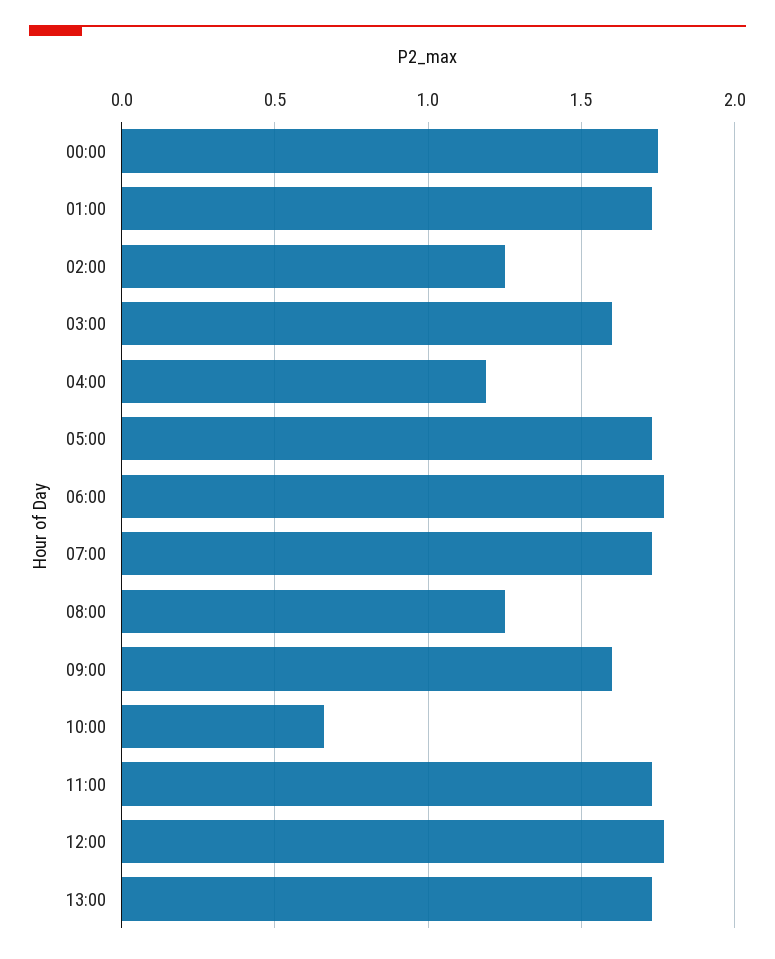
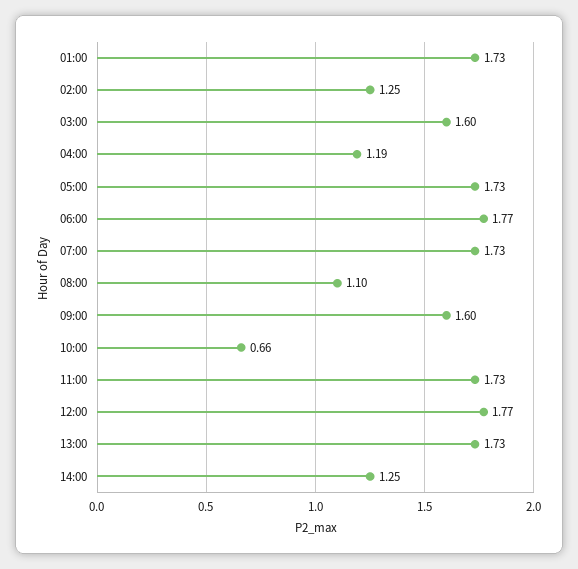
00:00: 1.75 -> none
08:00: 1.25 -> 1.1
14:00: none -> 1.25

